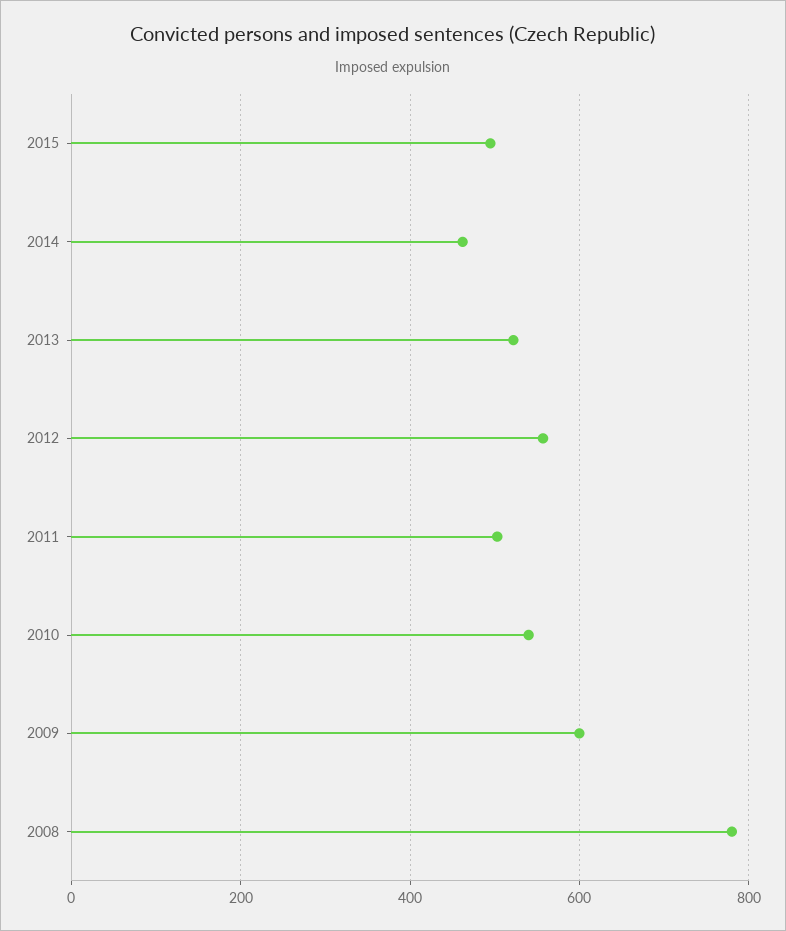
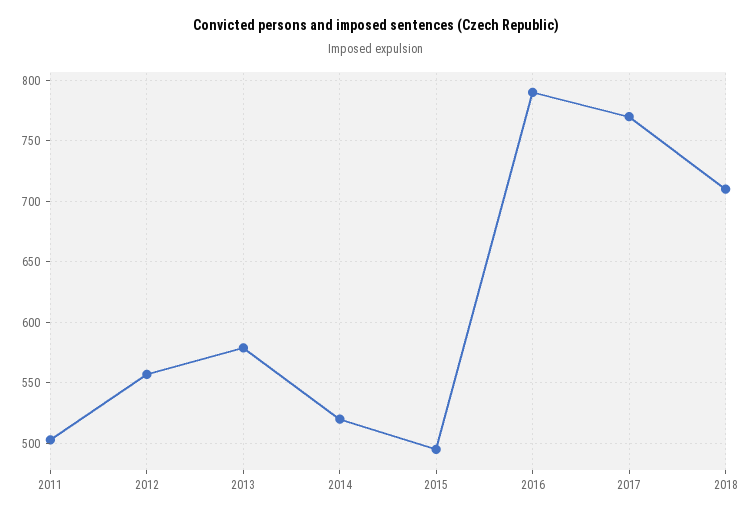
2014: 460 -> 520
2013: 520 -> 580
2010: 540 -> none
2009: 600 -> none
2008: 780 -> none
2016: none -> 790
2017: none -> 770
2018: none -> 710

